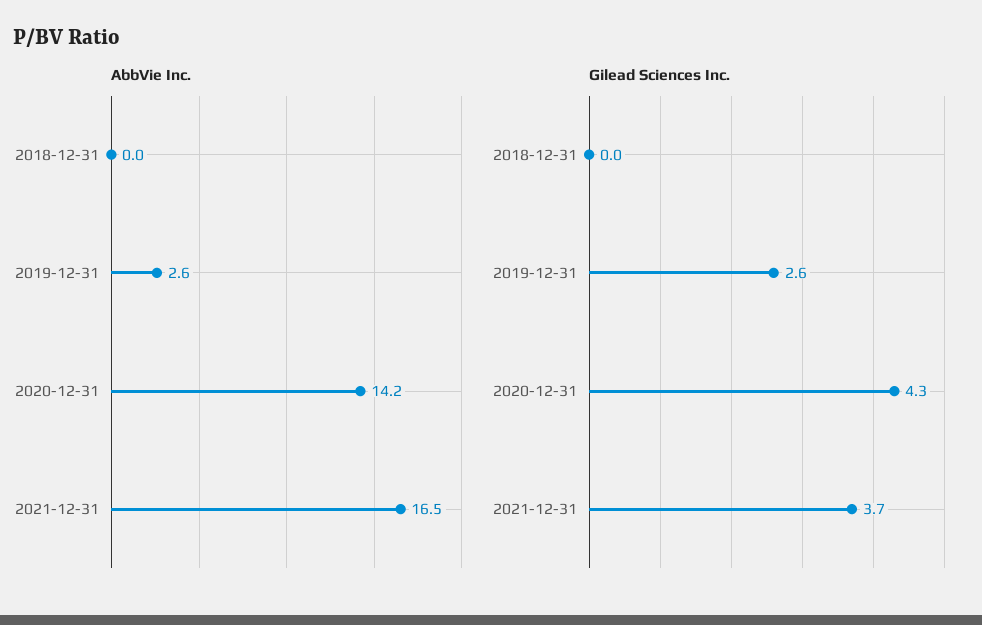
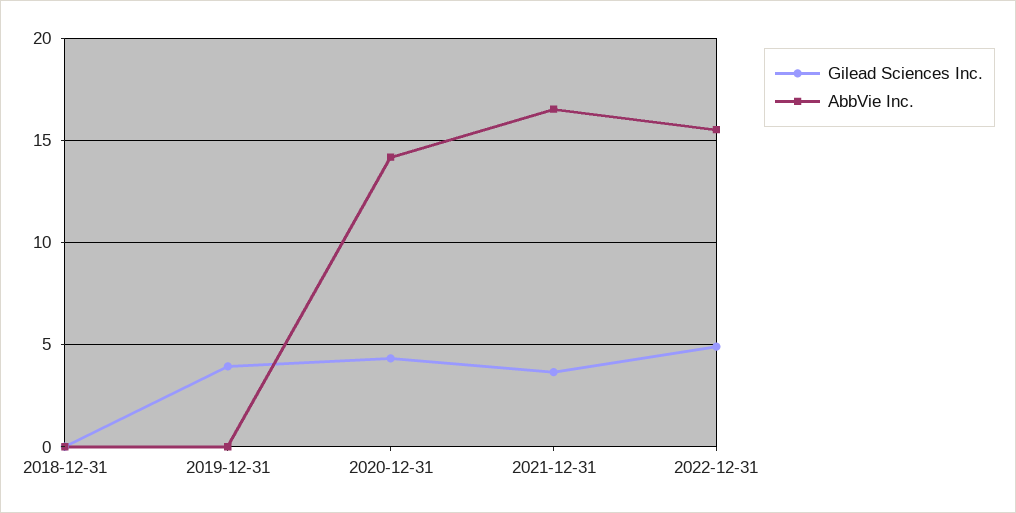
AbbVie Inc., 2019-12-31: 2.6 -> 0
Gilead Sciences Inc., 2019-12-31: 2.6 -> 4
Gilead Sciences Inc., 2022-12-31: none -> 5
AbbVie Inc., 2022-12-31: none -> 15.5

